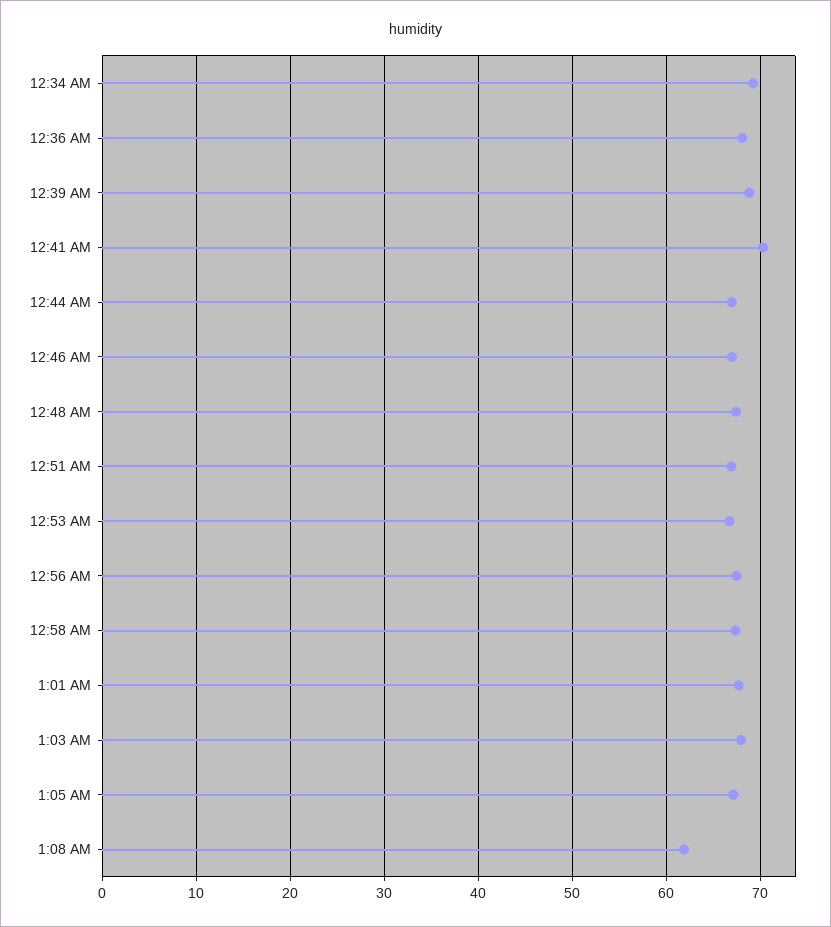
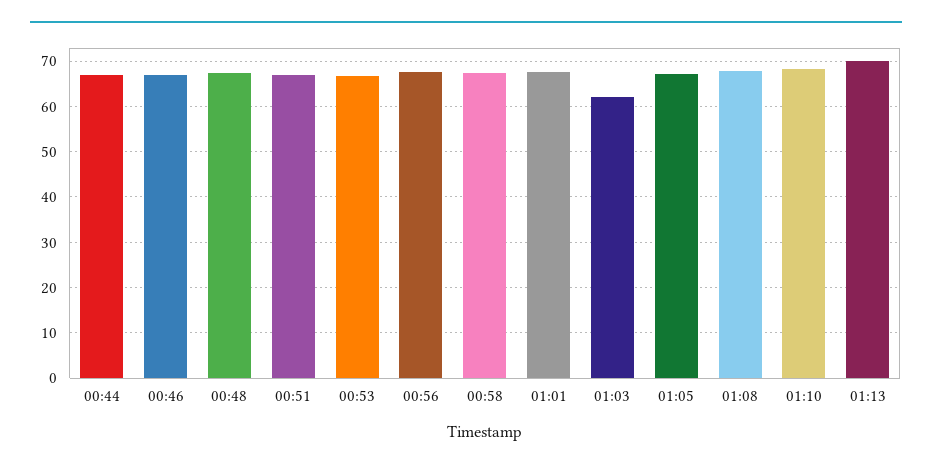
12:34 AM: 69 -> none
12:36 AM: 68 -> none
12:39 AM: 69 -> none
12:41 AM: 70 -> none
1:03 AM: 68 -> 62
1:08 AM: 62 -> 68
01:10: none -> 68
01:13: none -> 70

